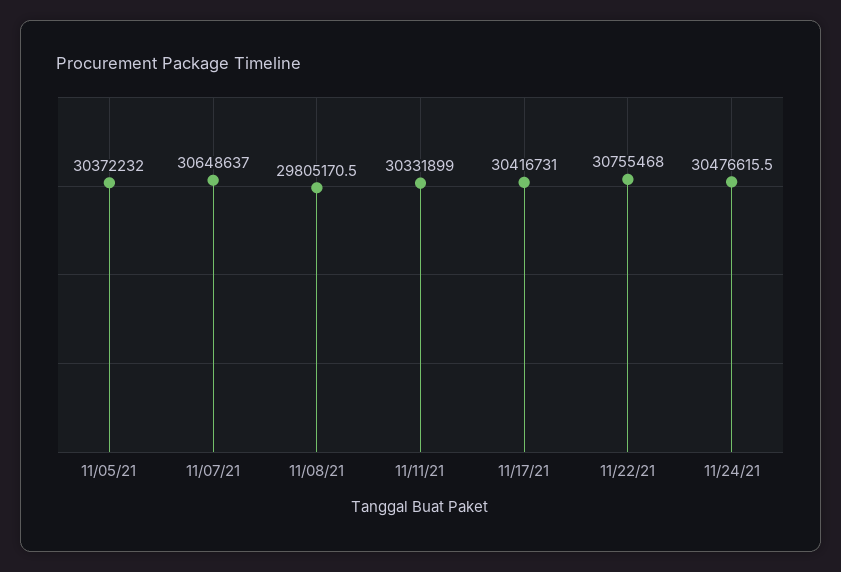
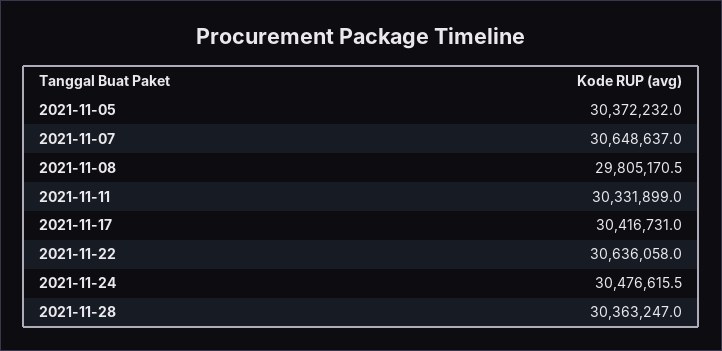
11/22/21: 30755468 -> 30636058
2021-11-28: none -> 30363247

